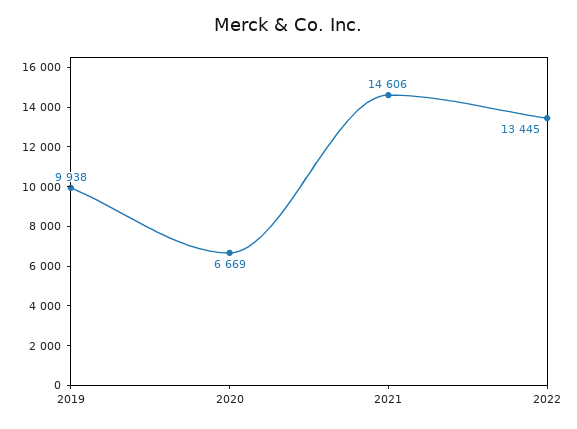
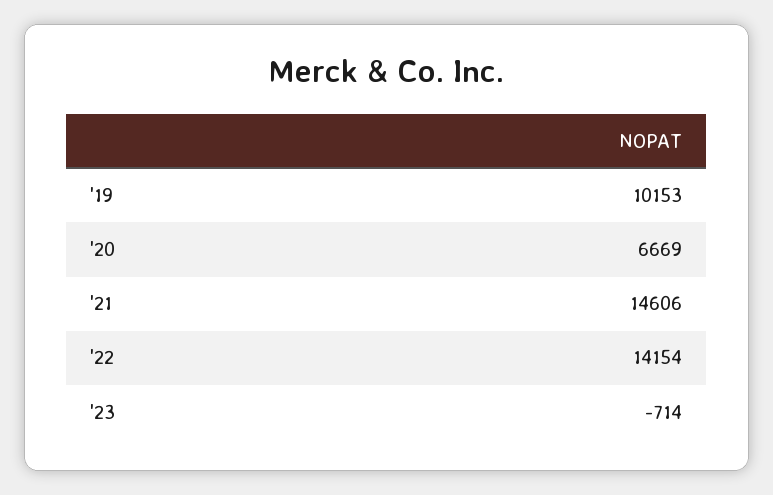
2019: 9938 -> 10153
2022: 13445 -> 14154
'23: none -> -714

